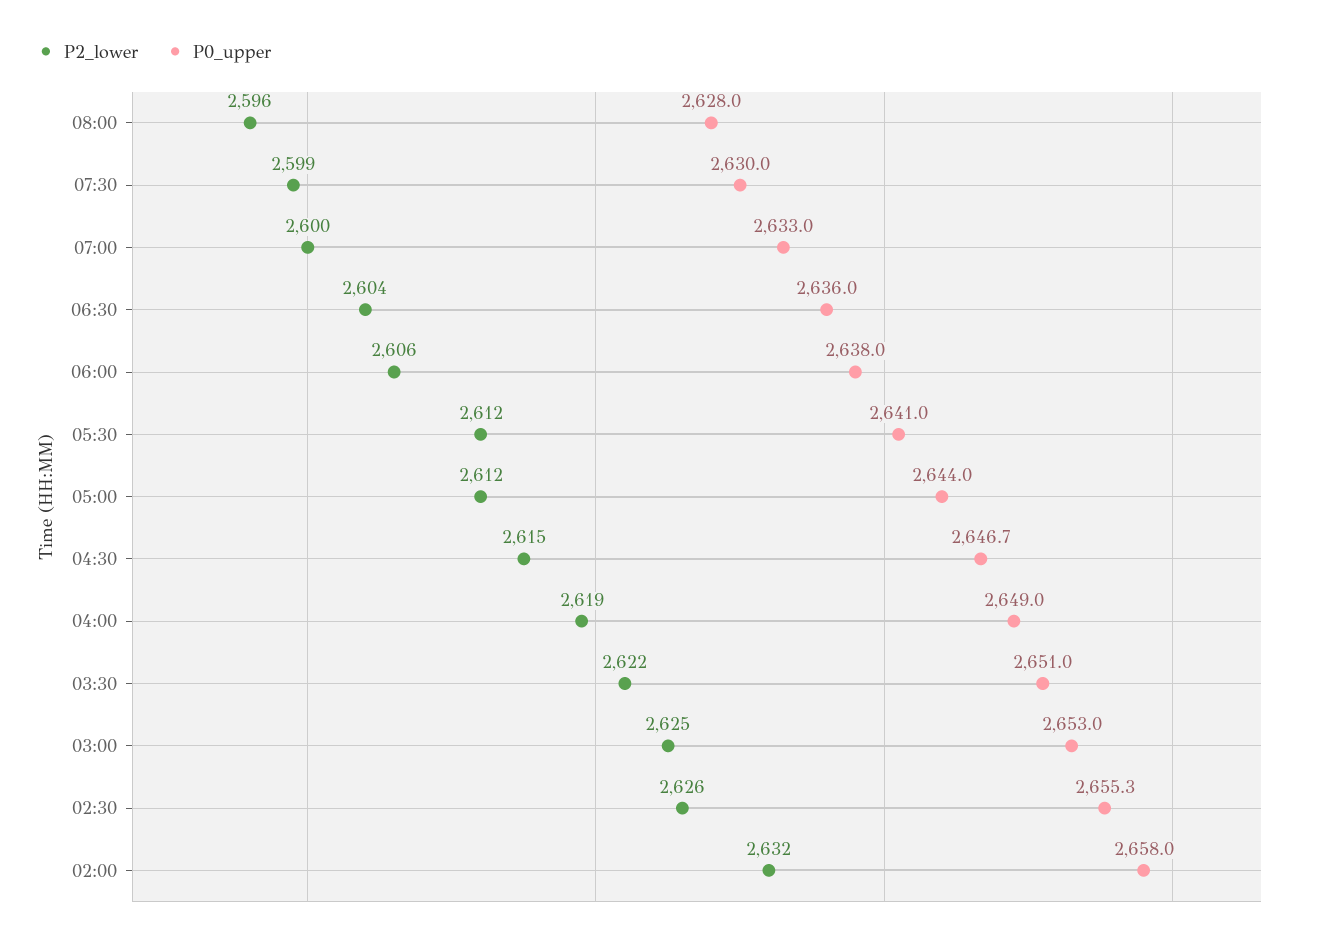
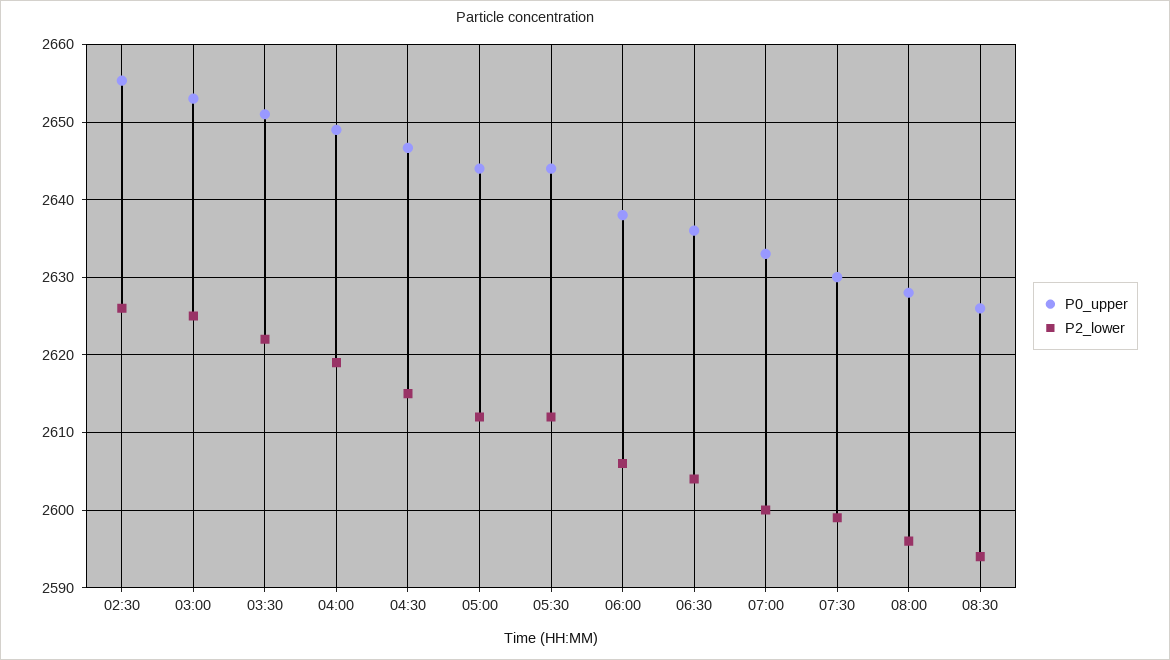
P0_upper, 05:30: 2641 -> 2644
P2_lower, 02:00: 2632 -> none
P0_upper, 02:00: 2658 -> none
P0_upper, 08:30: none -> 2626
P2_lower, 08:30: none -> 2594

